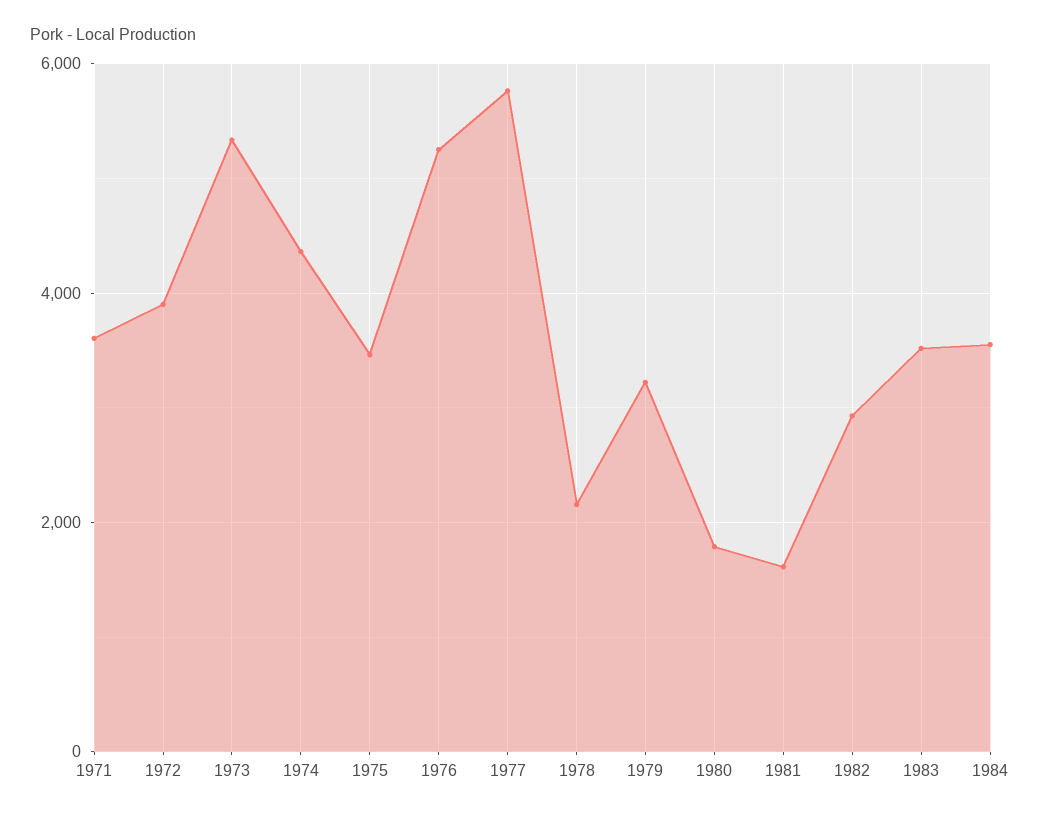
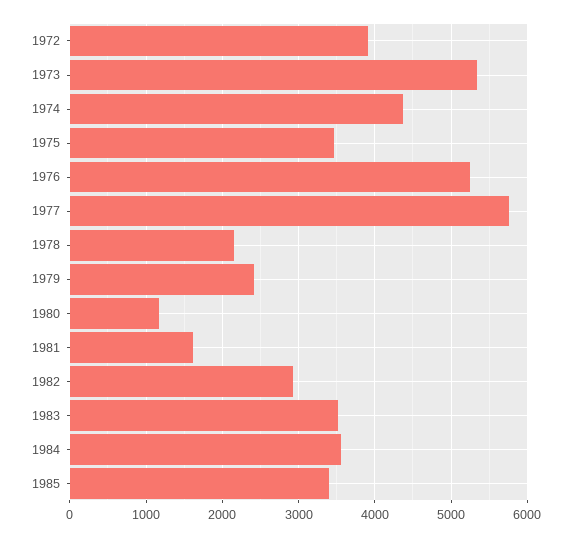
1971: 3600 -> none
1979: 3200 -> 2400
1980: 1800 -> 1200
1985: none -> 3400

